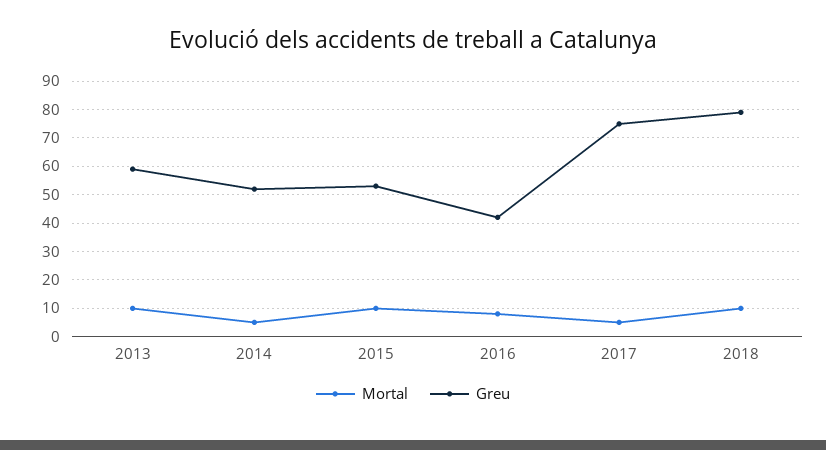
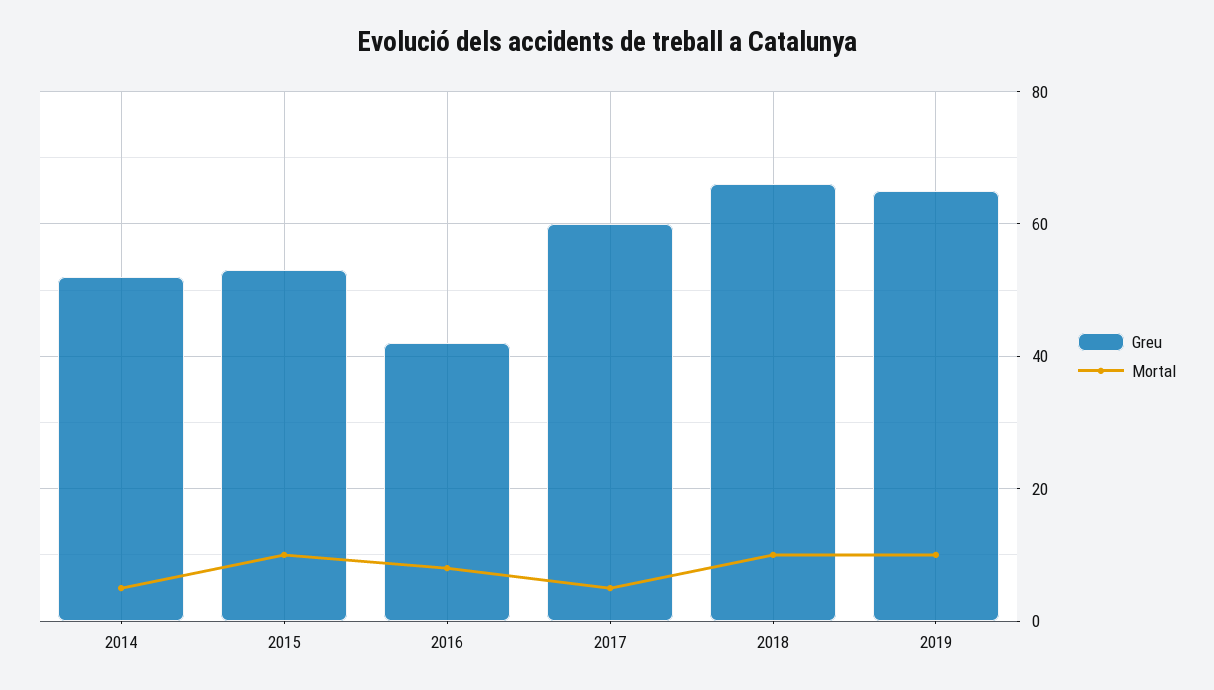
Mortal, 2013: 10 -> none
Greu, 2013: 60 -> none
Greu, 2017: 75 -> 60
Greu, 2018: 80 -> 65
Greu, 2019: none -> 65
Mortal, 2019: none -> 10

